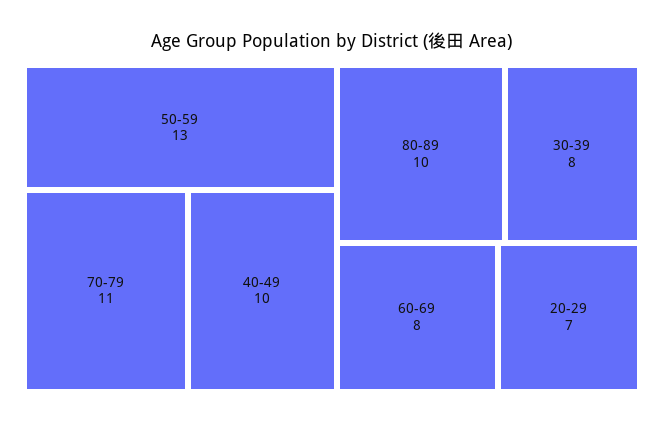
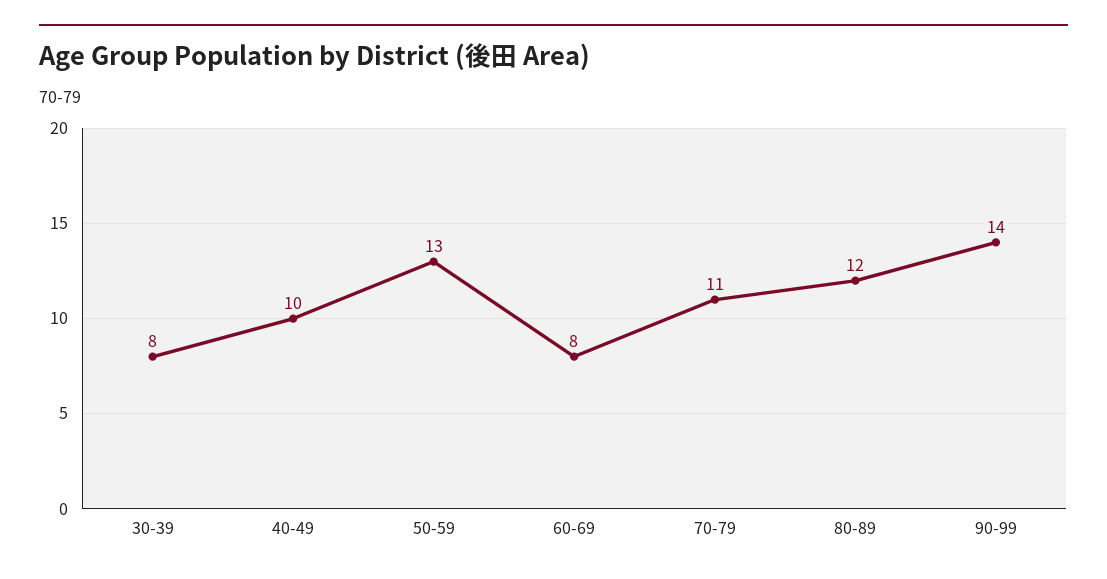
80-89: 10 -> 12
20-29: 7 -> none
90-99: none -> 14

